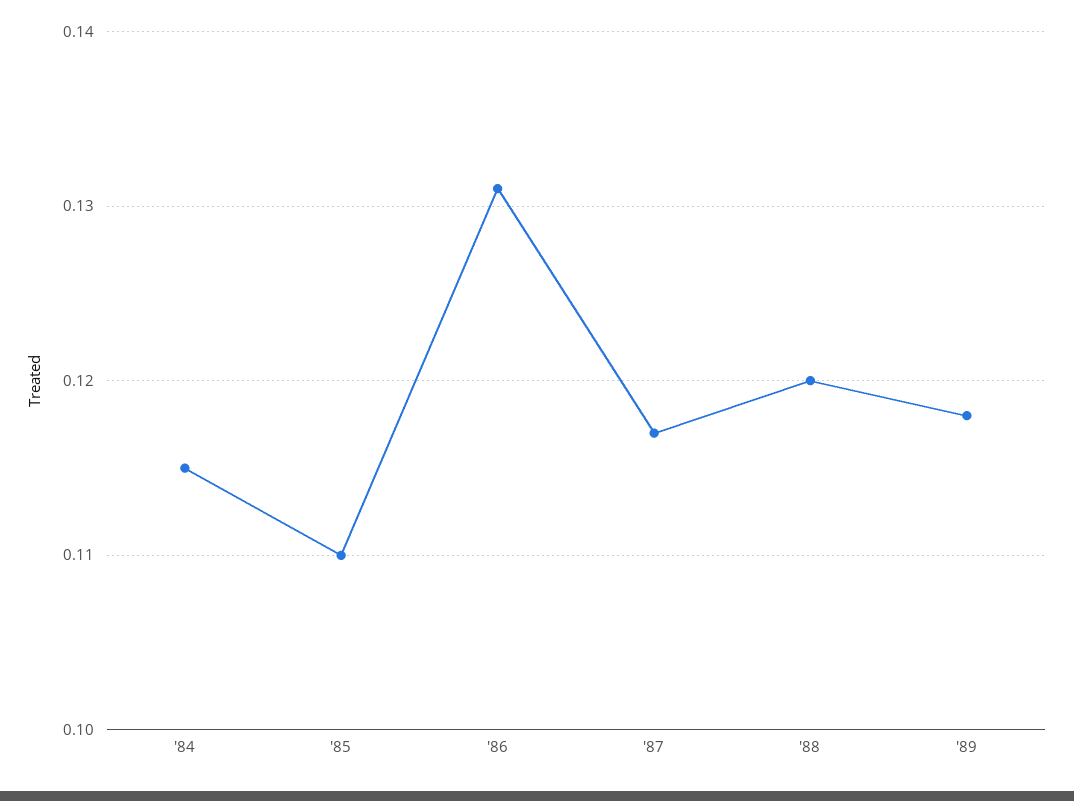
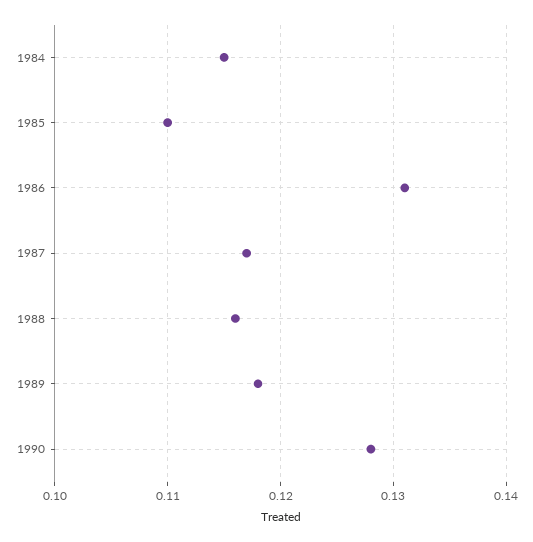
'88: 0.12 -> 0.116
1990: none -> 0.128

